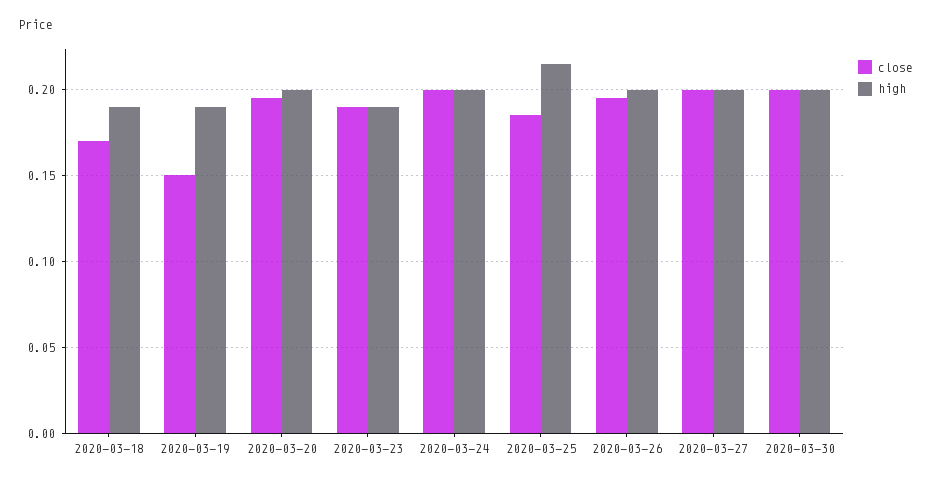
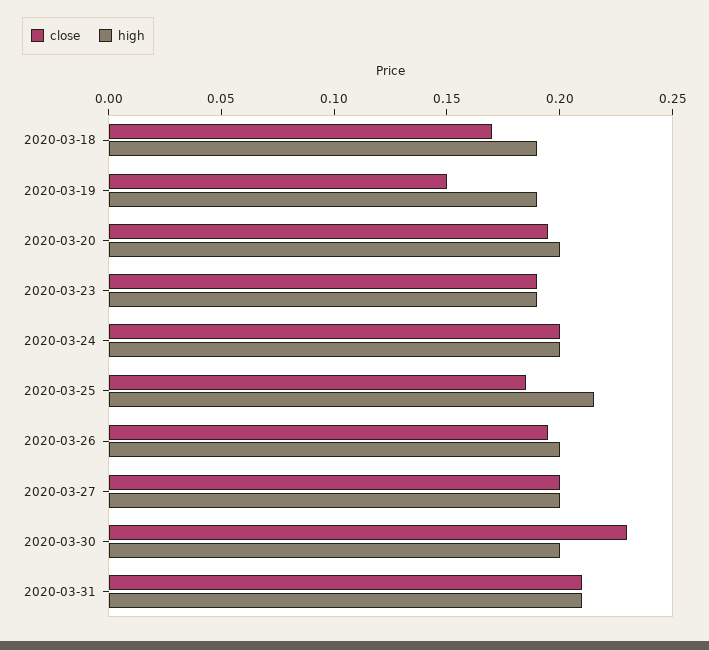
close, 2020-03-30: 0.2 -> 0.23
close, 2020-03-31: none -> 0.21
high, 2020-03-31: none -> 0.21

